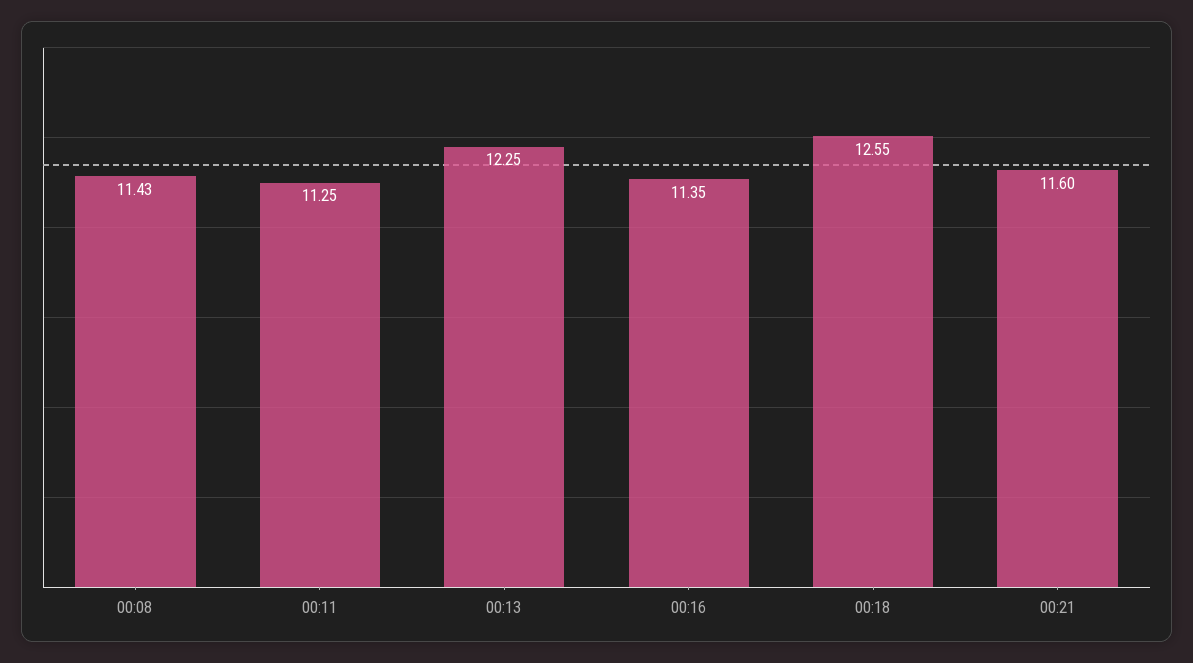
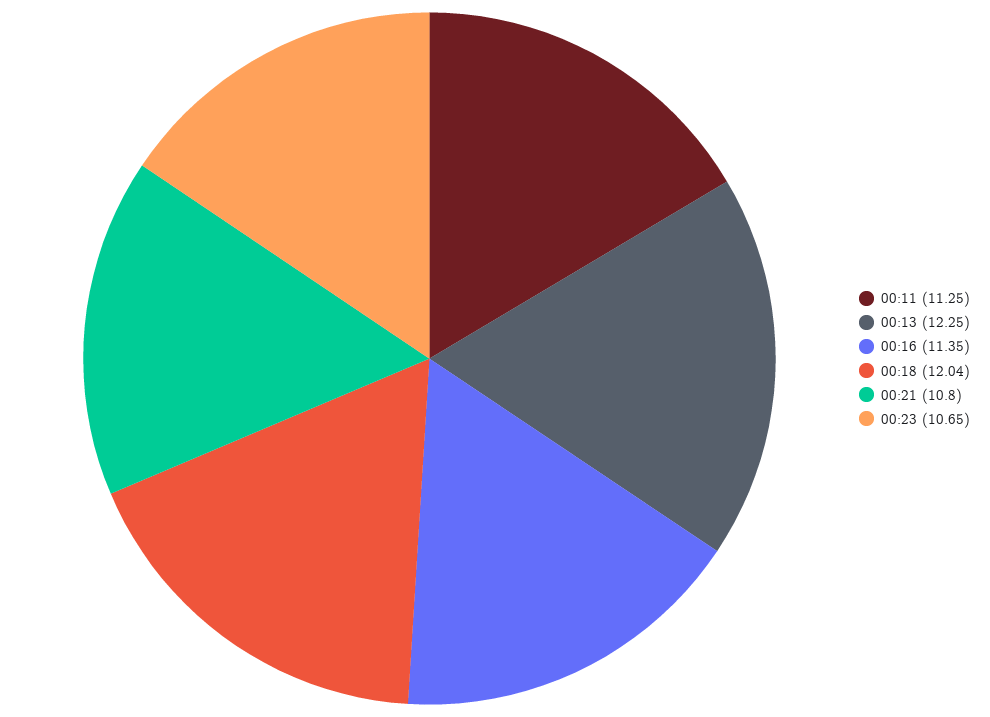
00:08: 11.43 -> none
00:18: 12.55 -> 12.04
00:21: 11.6 -> 10.8
00:23: none -> 10.65

